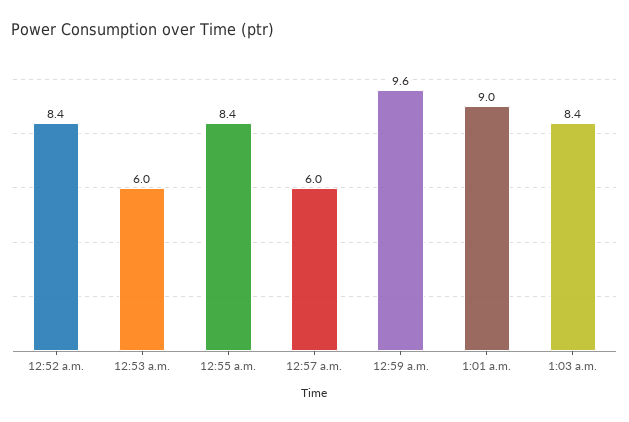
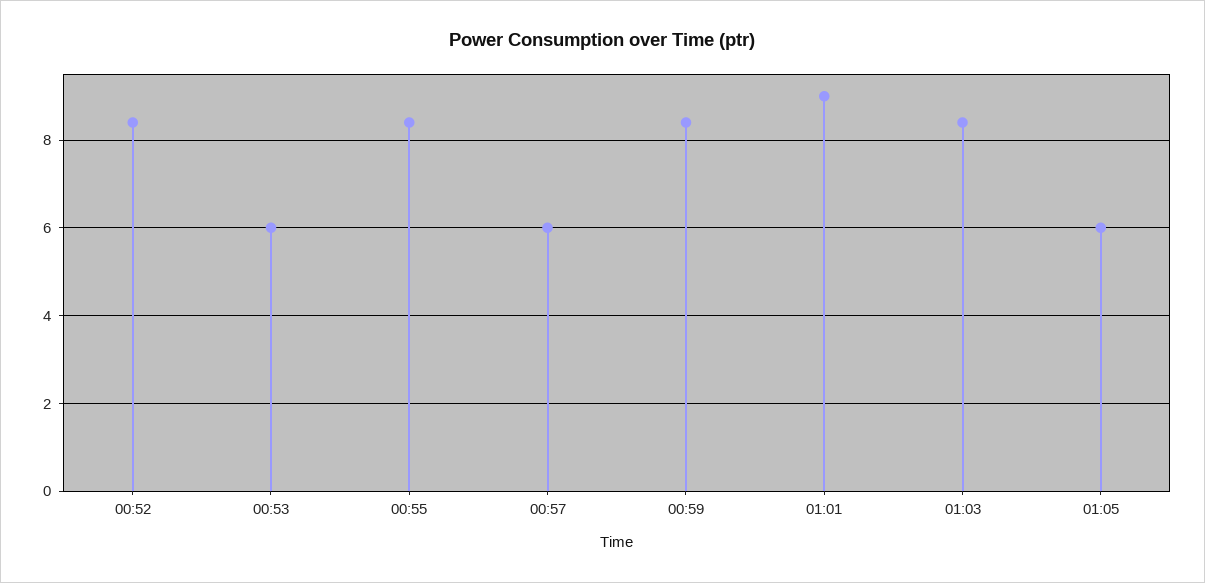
12:59 a.m.: 9.6 -> 8.5
01:05: none -> 6

